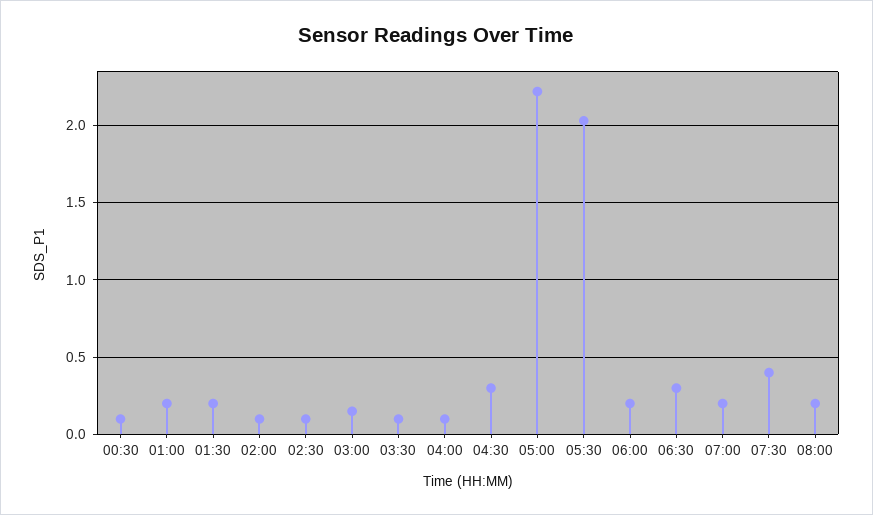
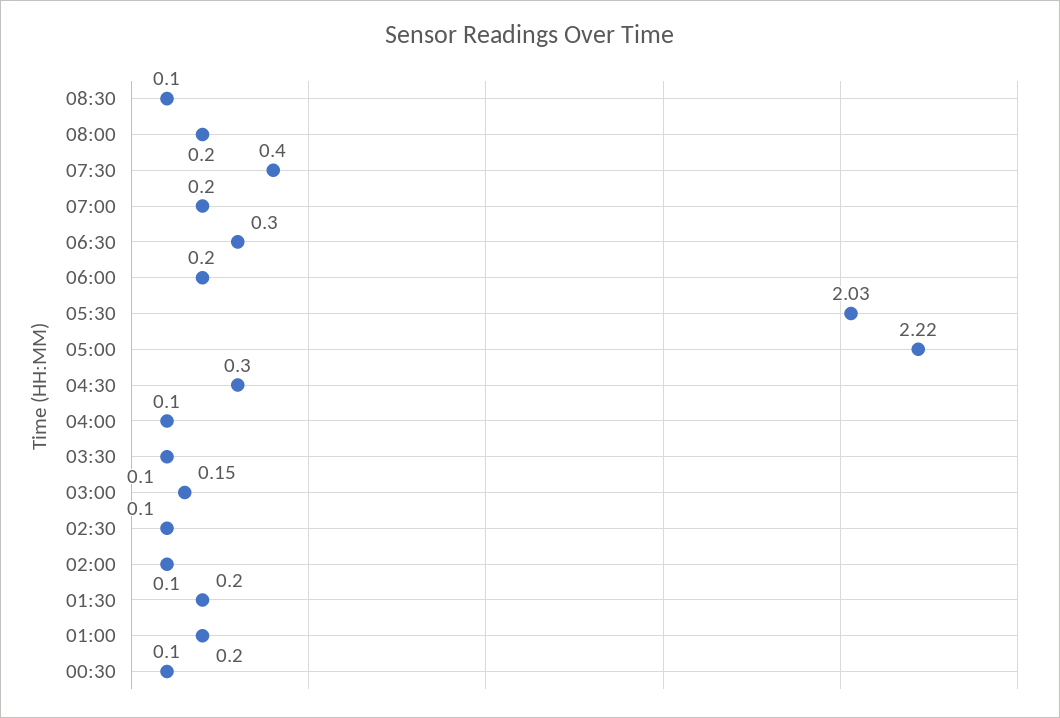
08:30: none -> 0.1

